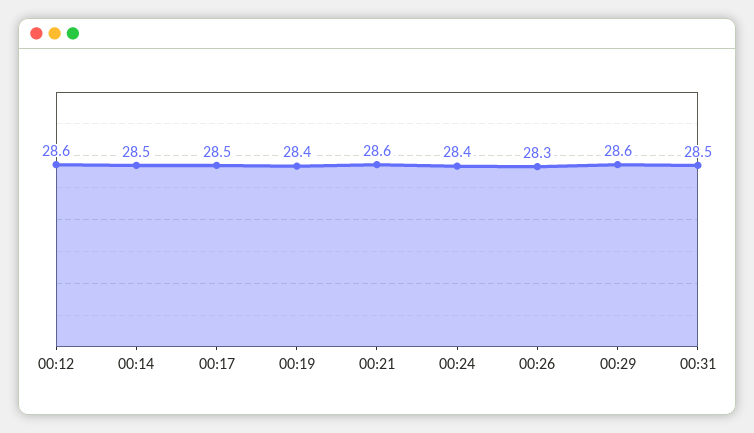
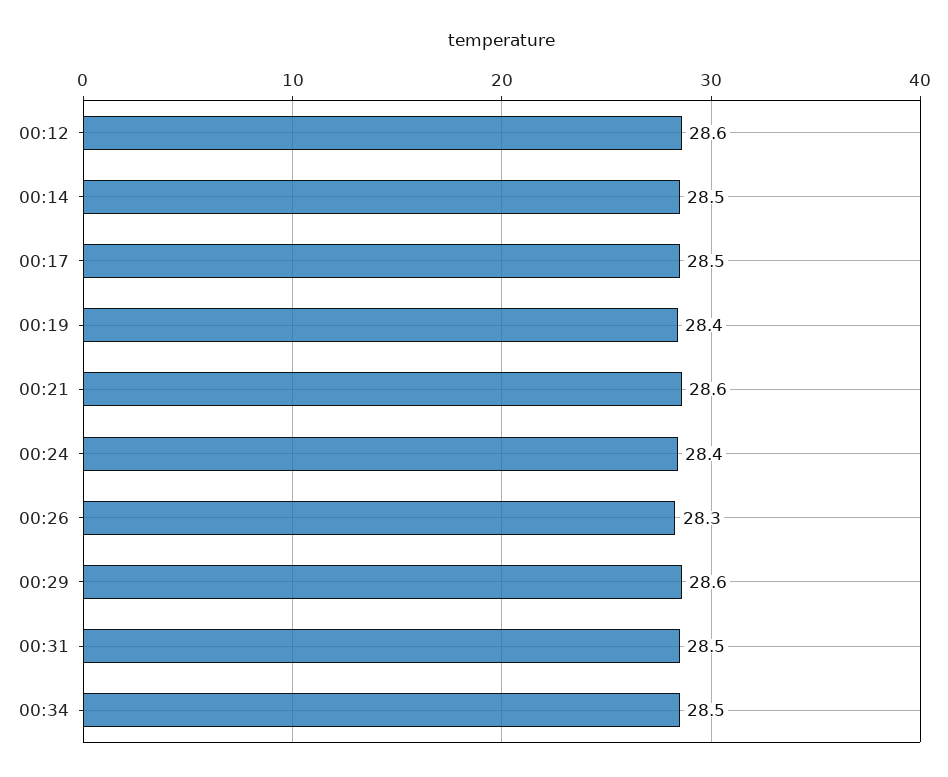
00:34: none -> 28.5

